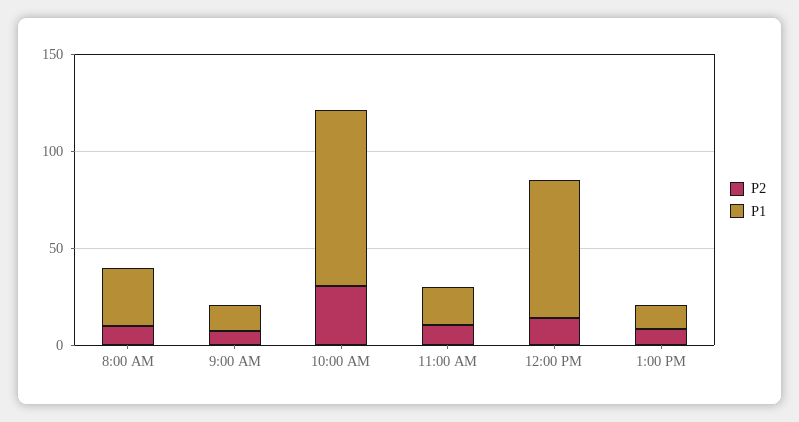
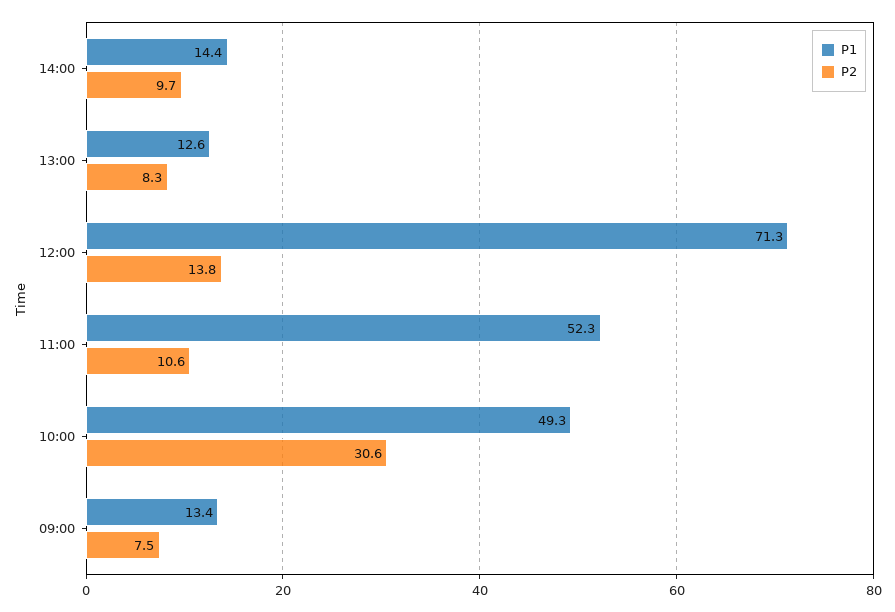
P2, 8:00 AM: 10 -> none
P1, 8:00 AM: 30 -> none
P1, 10:00 AM: 90 -> 49.3
P1, 11:00 AM: 20 -> 52.3
P1, 14:00: none -> 14.4
P2, 14:00: none -> 9.7

